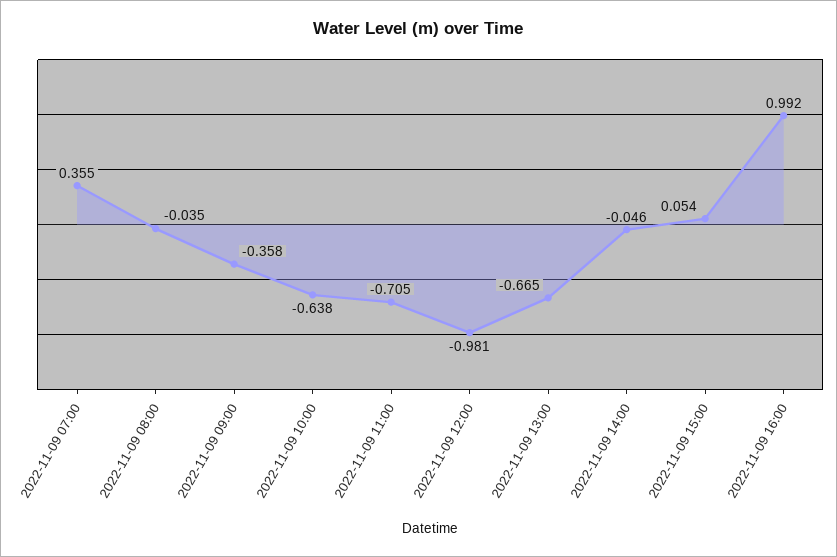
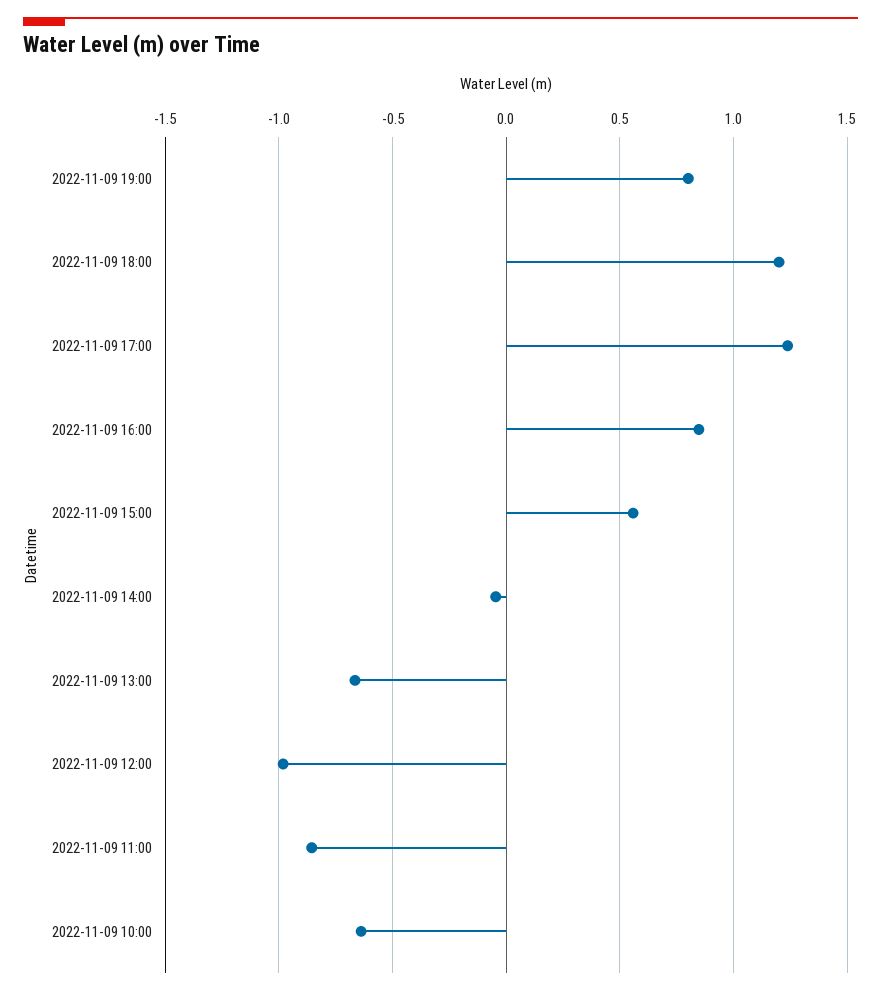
2022-11-09 07:00: 0.355 -> none
2022-11-09 08:00: -0.035 -> none
2022-11-09 09:00: -0.358 -> none
2022-11-09 11:00: -0.705 -> -0.85
2022-11-09 15:00: 0.054 -> 0.55
2022-11-09 16:00: 0.992 -> 0.85
2022-11-09 19:00: none -> 0.8
2022-11-09 18:00: none -> 1.2
2022-11-09 17:00: none -> 1.25

